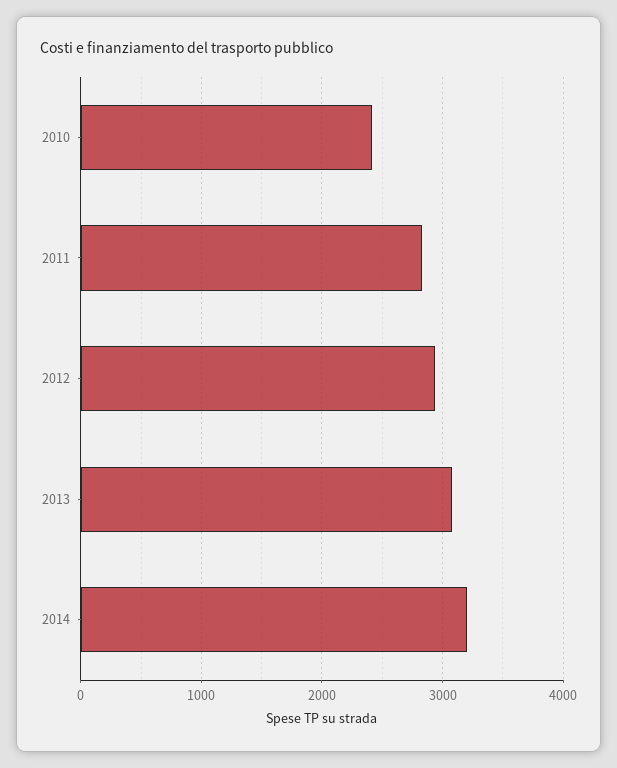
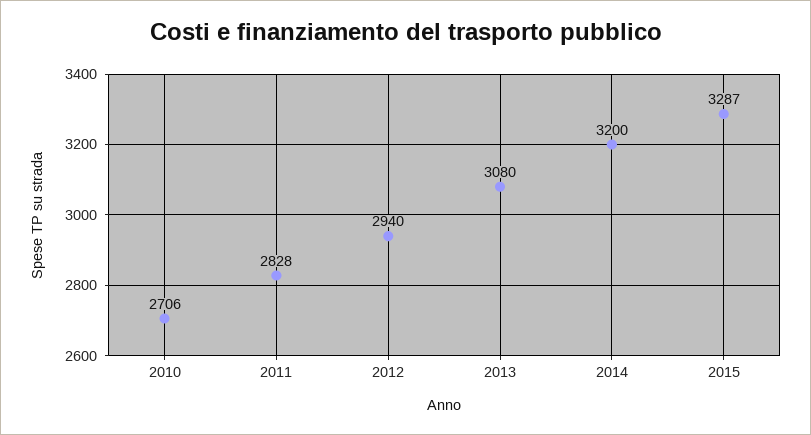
2010: 2400 -> 2706
2015: none -> 3287

